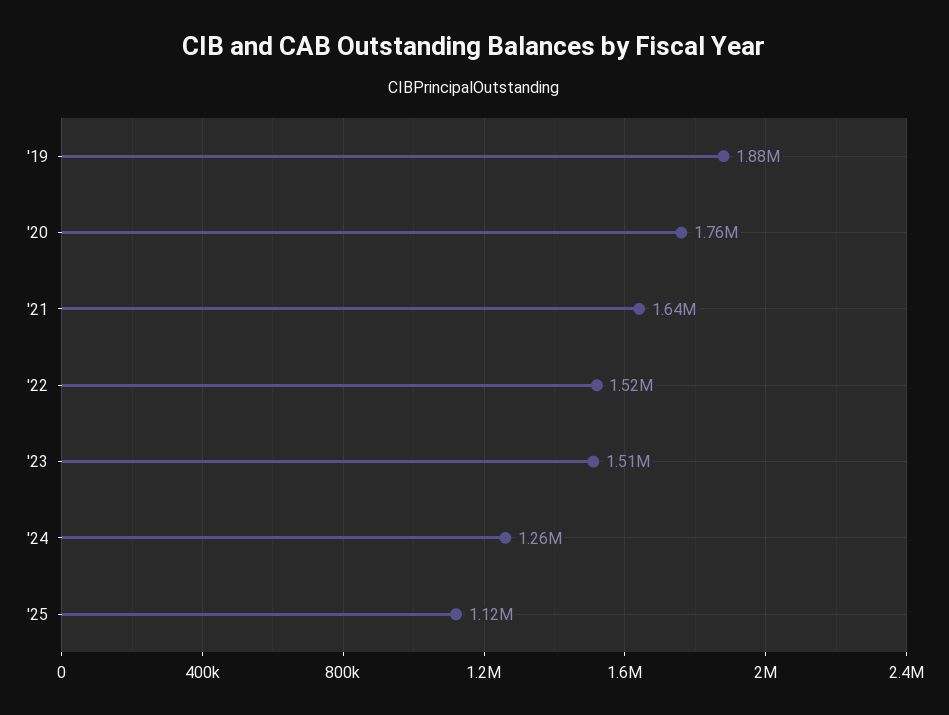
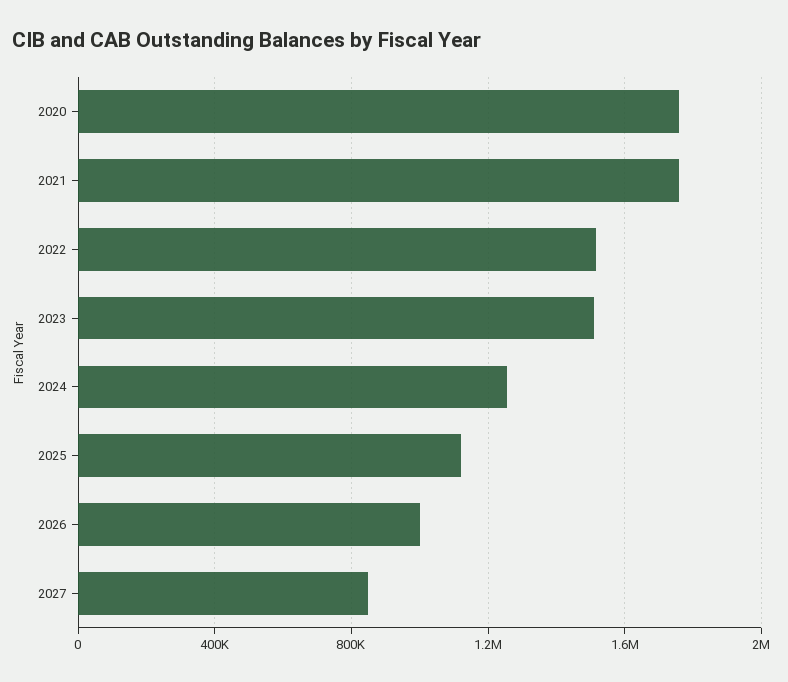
'19: 1880000 -> none
'21: 1640000 -> 1750000
2026: none -> 1000000
2027: none -> 850000

